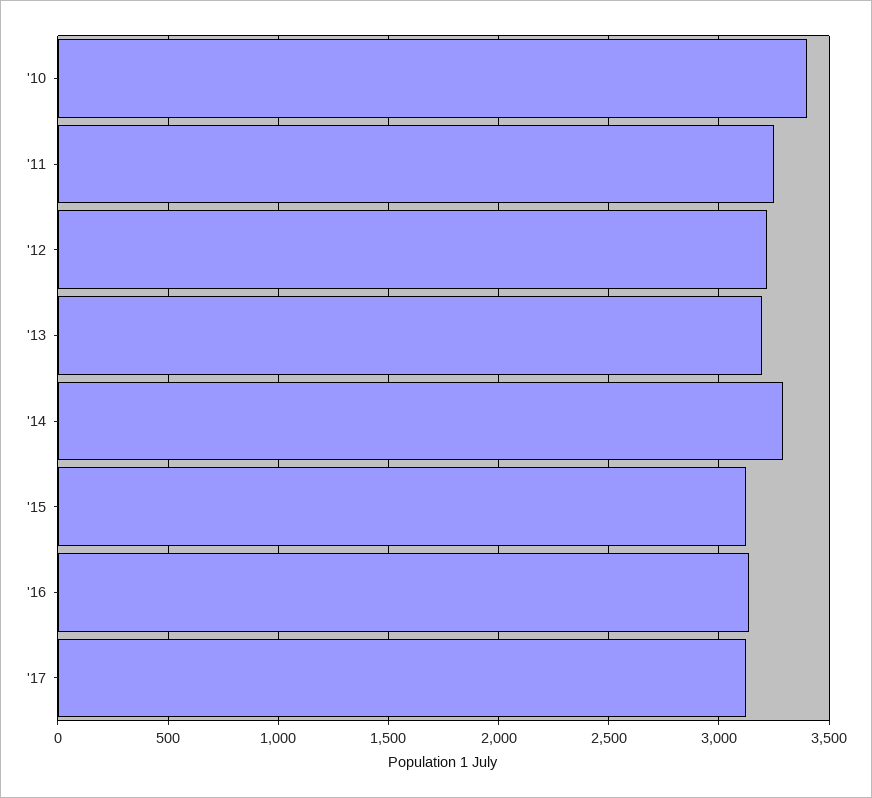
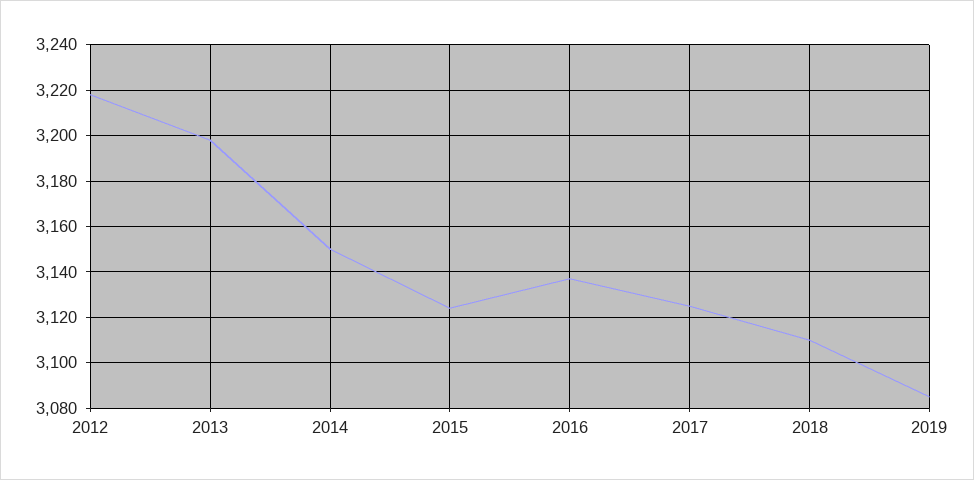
'10: 3400 -> none
'11: 3250 -> none
'14: 3300 -> 3150
2018: none -> 3110
2019: none -> 3085

